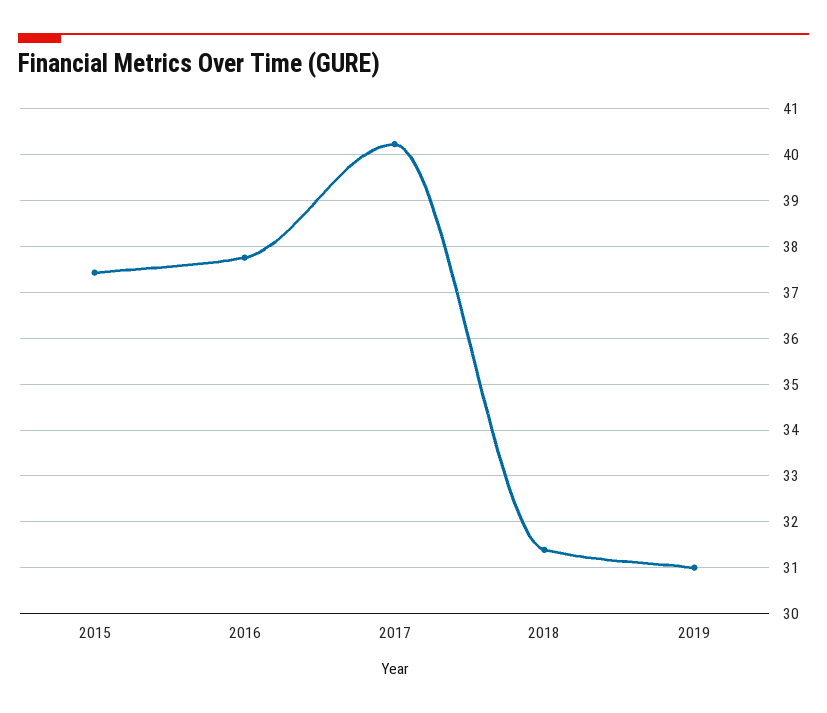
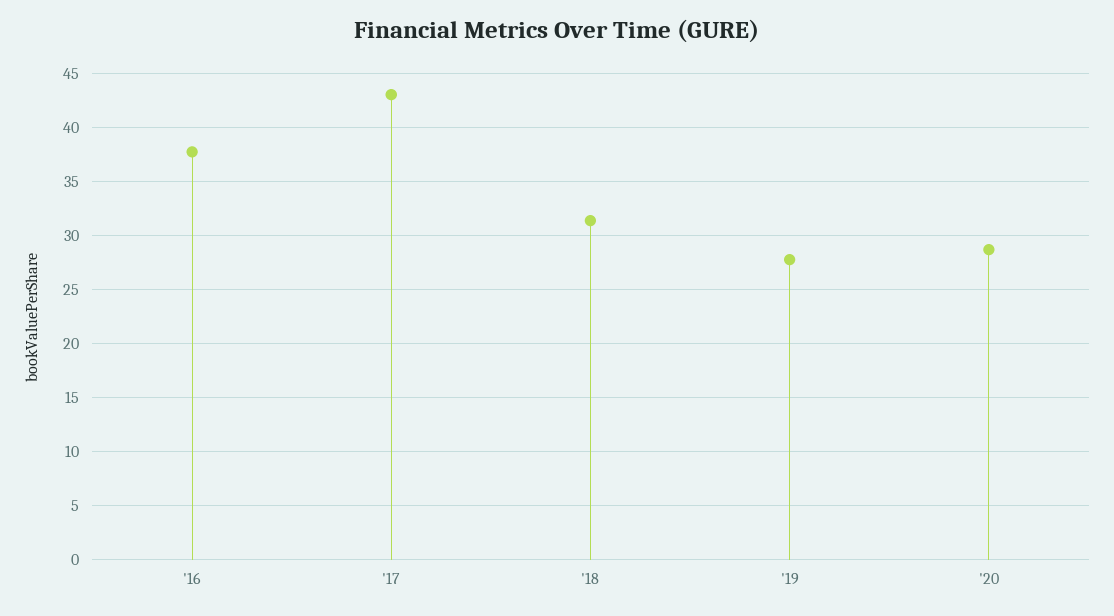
2015: 37.4 -> none
2017: 40.2 -> 43
2019: 31 -> 28
'20: none -> 29

